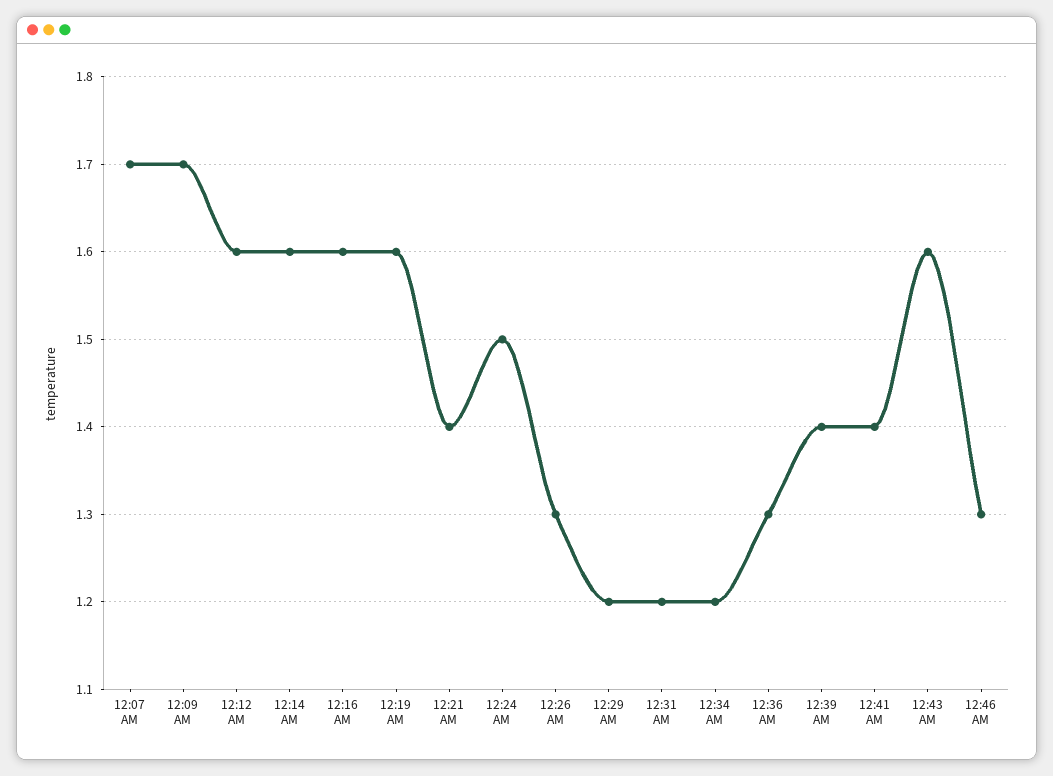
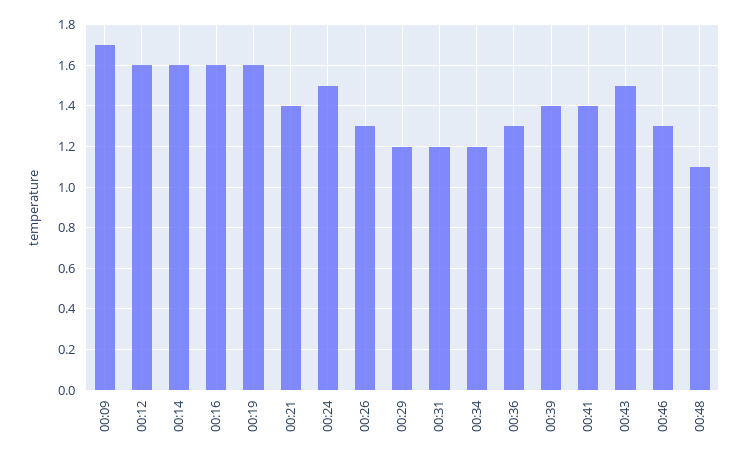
12:07 AM: 1.7 -> none
12:43 AM: 1.6 -> 1.5
00:48: none -> 1.1

